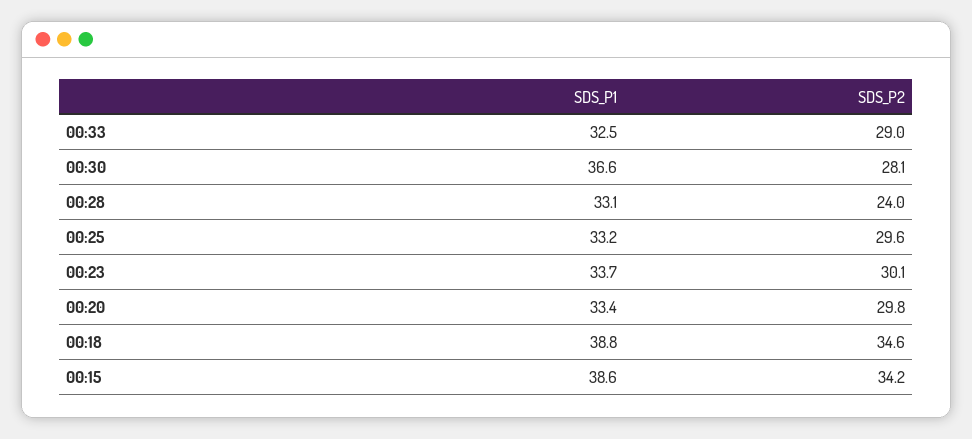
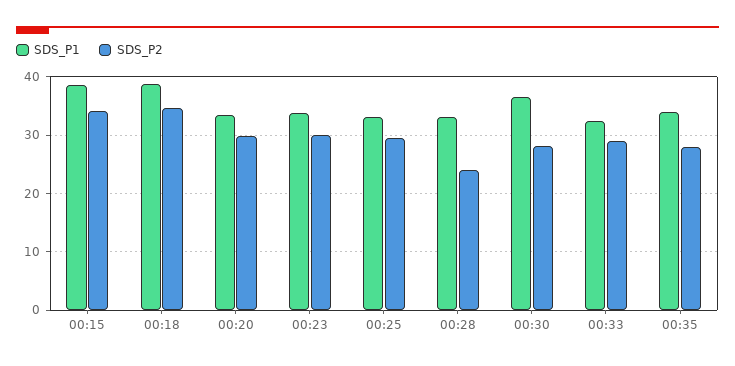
SDS_P1, 00:35: none -> 34
SDS_P2, 00:35: none -> 28

